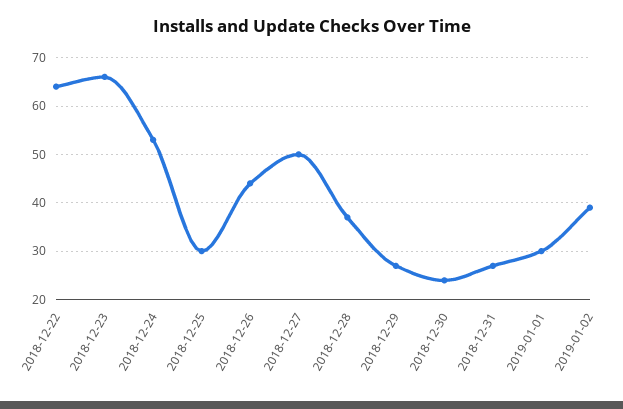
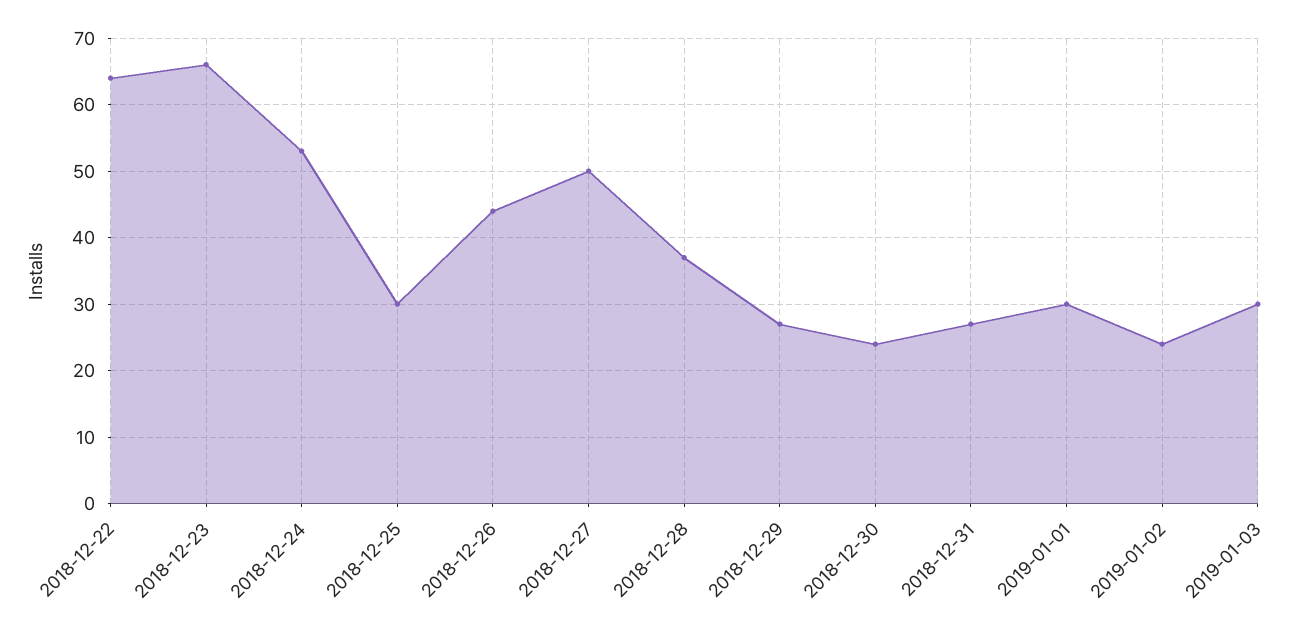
2019-01-02: 40 -> 24
2019-01-03: none -> 30

